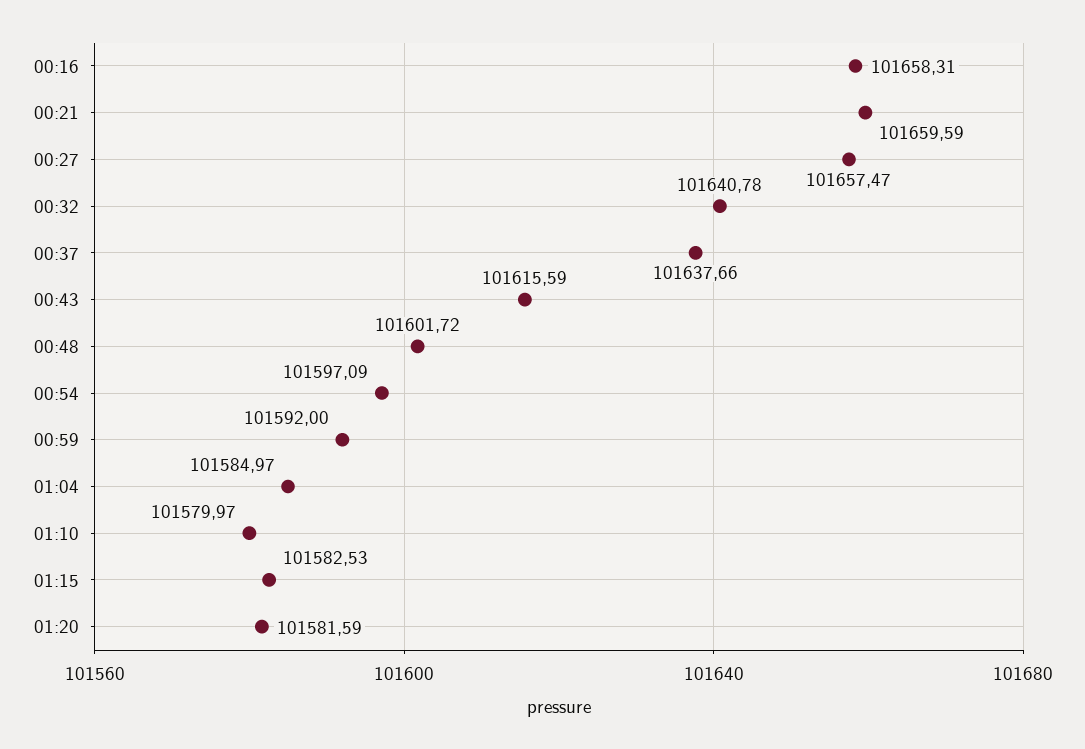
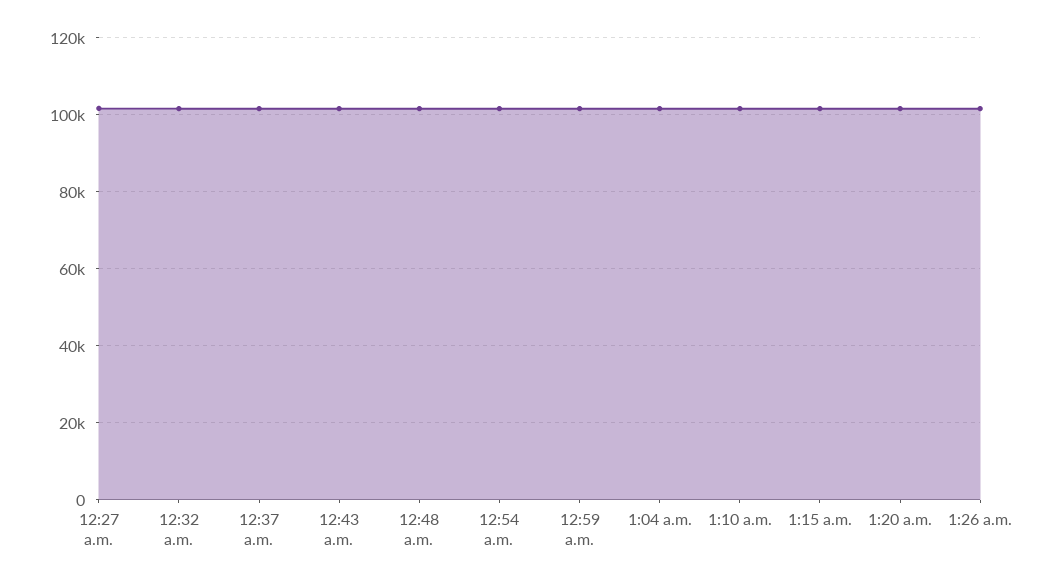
00:16: 101658.31 -> none
00:21: 101659.59 -> none
1:26 a.m.: none -> 102000

